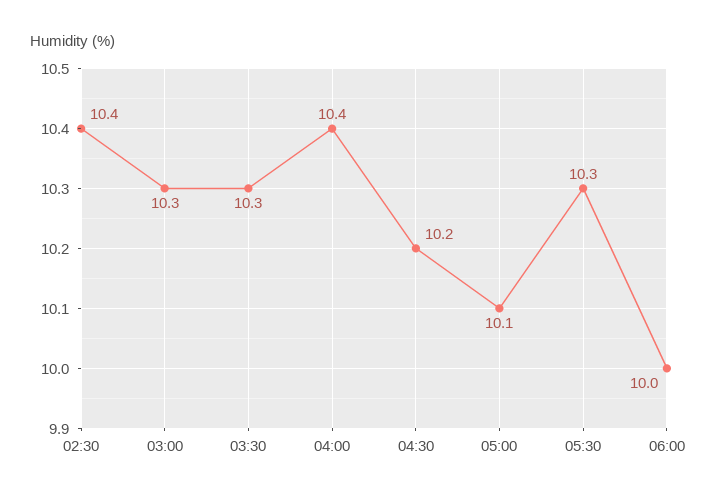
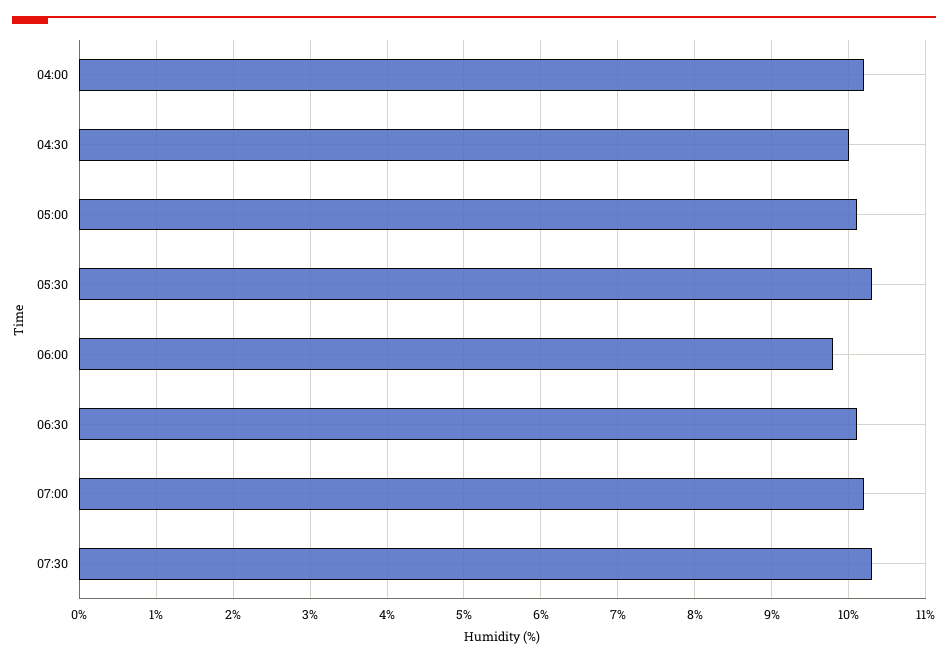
02:30: 10.4 -> none
03:00: 10.3 -> none
03:30: 10.3 -> none
04:00: 10.4 -> 10.2
04:30: 10.2 -> 10
06:00: 10 -> 9.8
06:30: none -> 10.1
07:00: none -> 10.2
07:30: none -> 10.3

